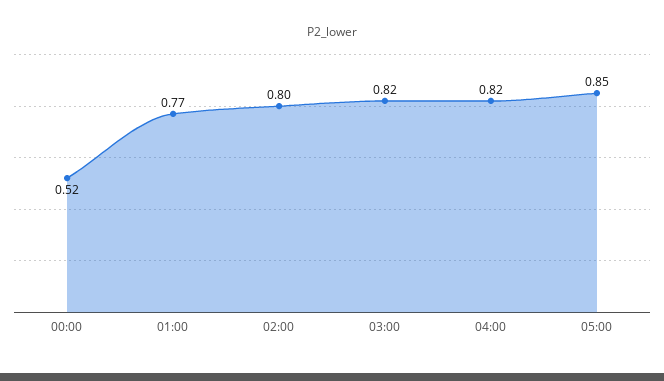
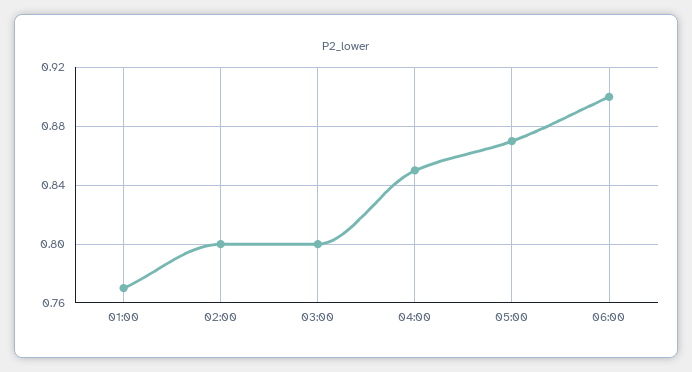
00:00: 0.52 -> none
03:00: 0.82 -> 0.8
04:00: 0.82 -> 0.85
05:00: 0.85 -> 0.87
06:00: none -> 0.9

